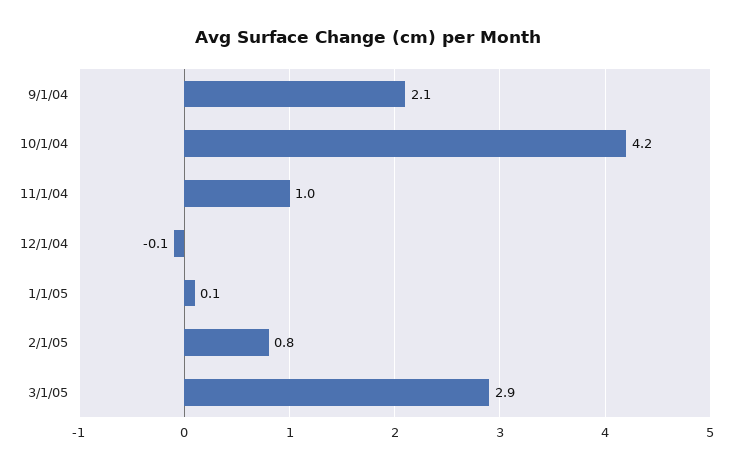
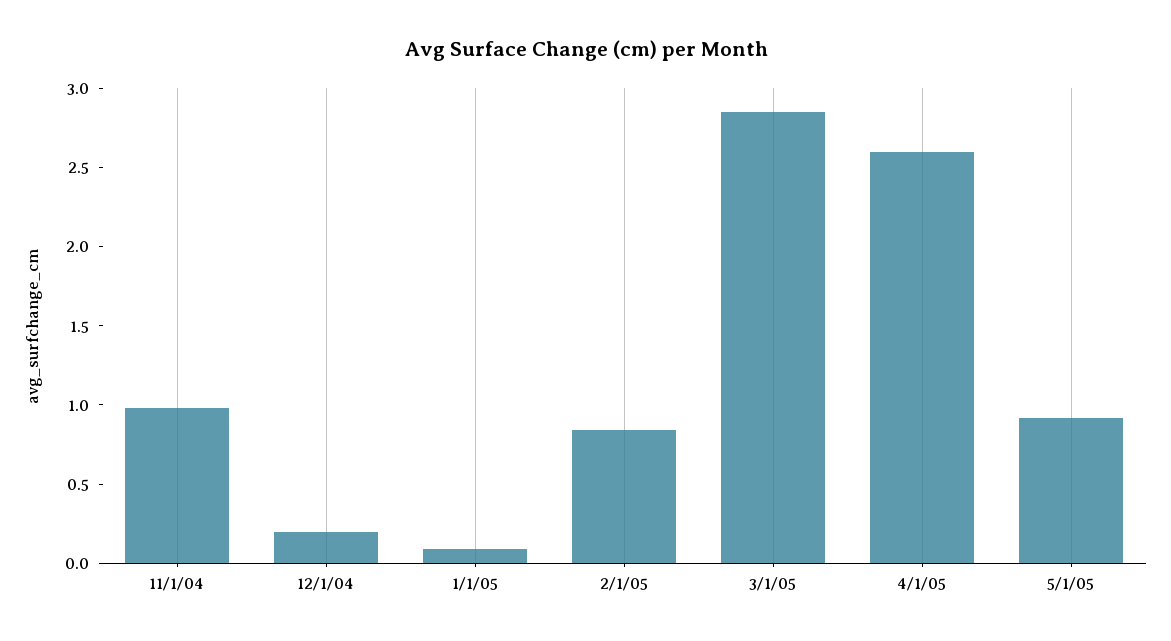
9/1/04: 2.1 -> none
10/1/04: 4.2 -> none
12/1/04: -0.1 -> 0.2
4/1/05: none -> 2.6
5/1/05: none -> 0.9

